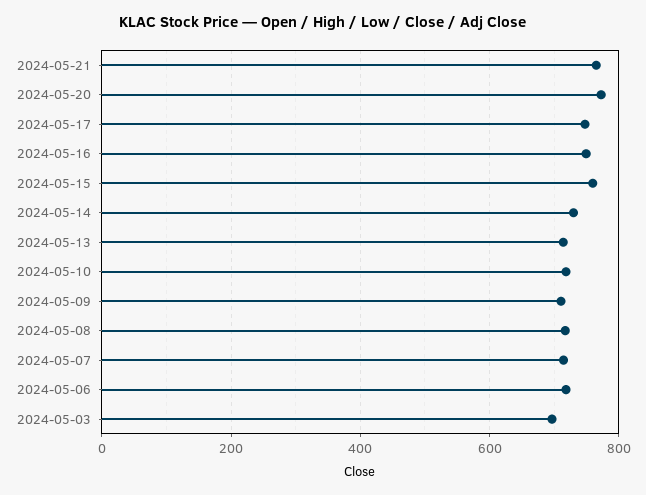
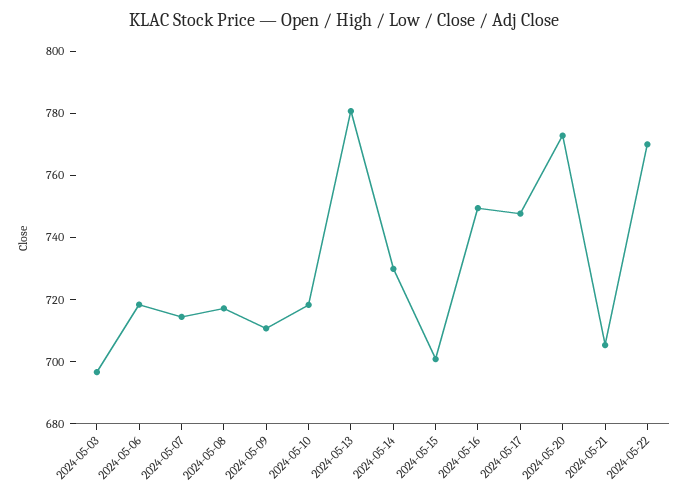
2024-05-21: 760 -> 705
2024-05-15: 760 -> 700
2024-05-13: 720 -> 780
2024-05-22: none -> 770

